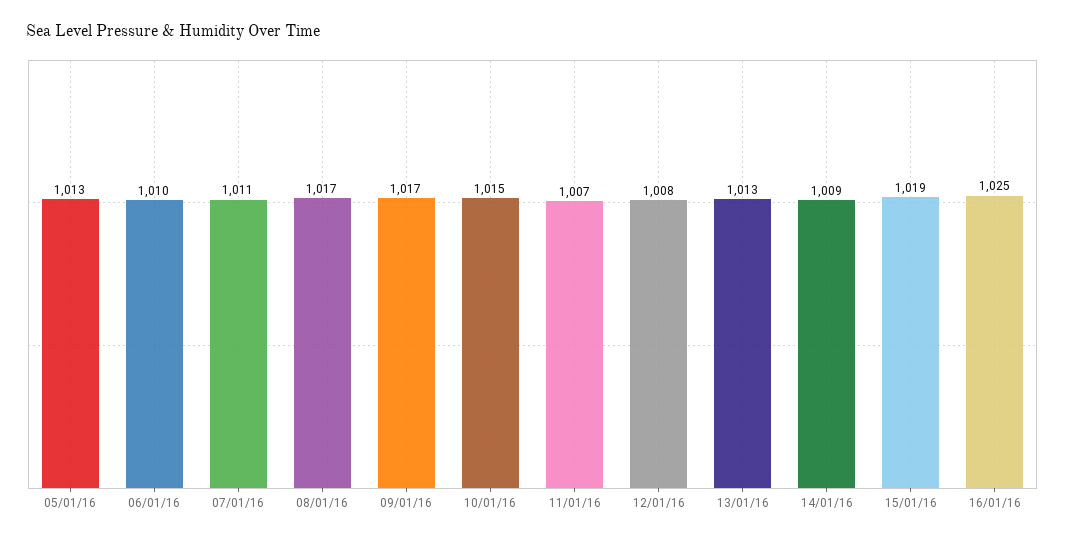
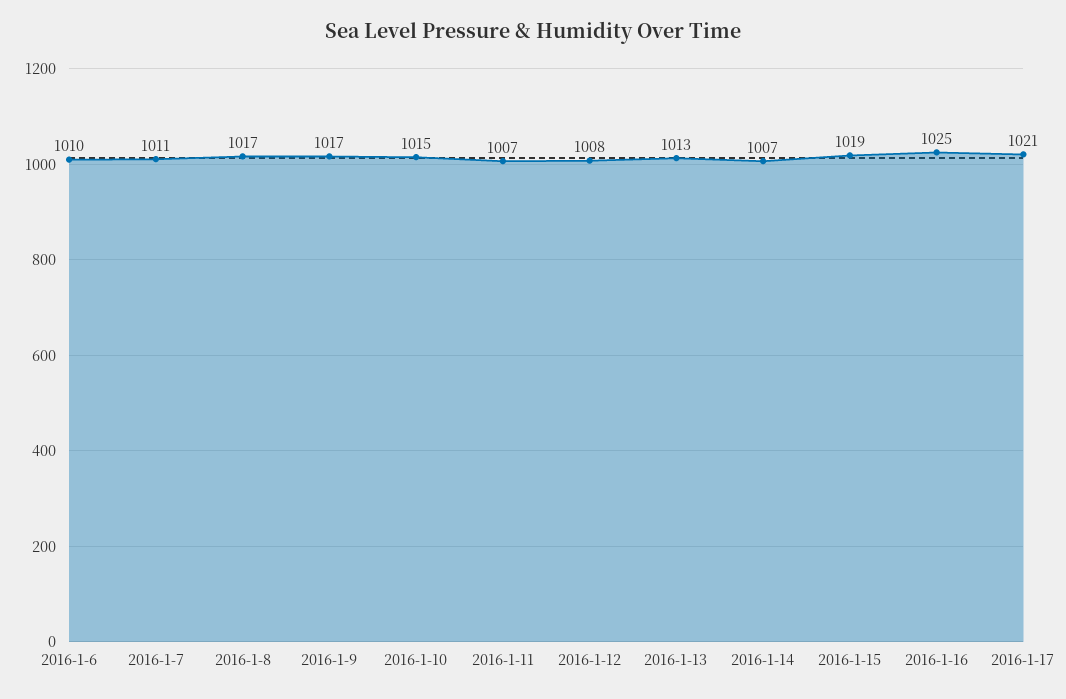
05/01/16: 1013 -> none
14/01/16: 1009 -> 1007
2016-1-17: none -> 1021

